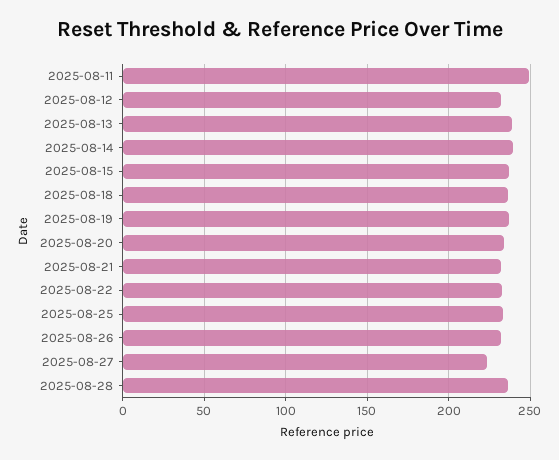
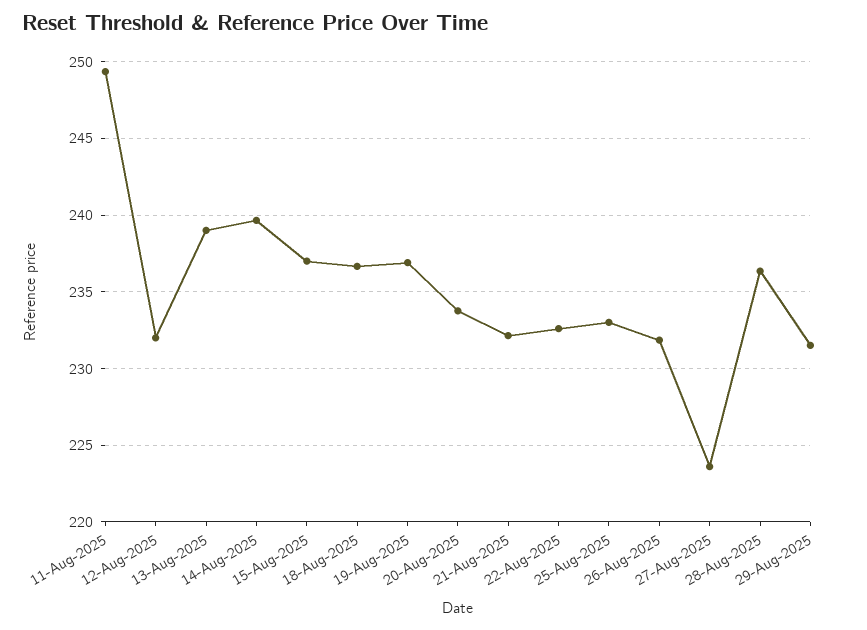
29-Aug-2025: none -> 231.5

